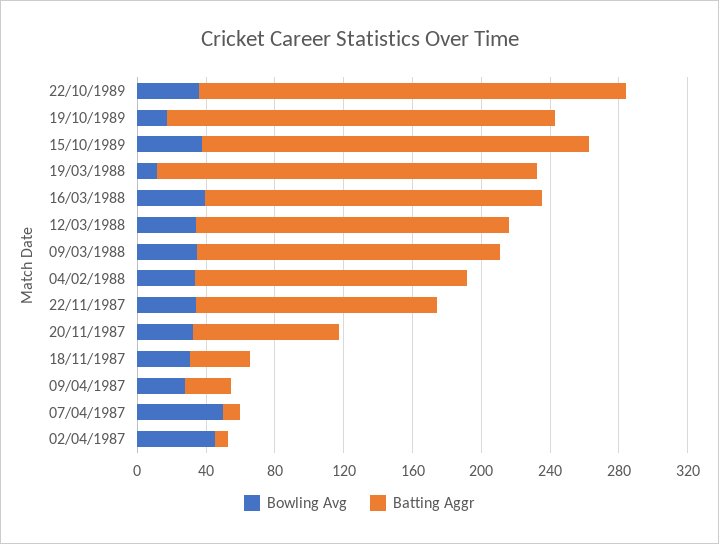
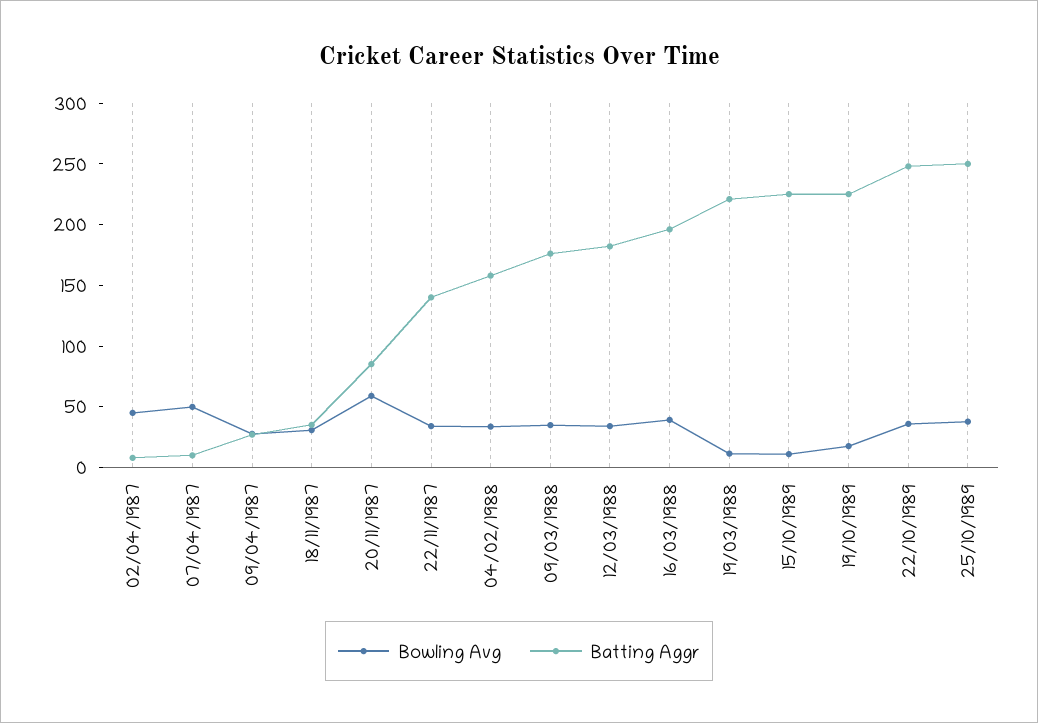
Bowling Avg, 15/10/1989: 40 -> 10
Bowling Avg, 20/11/1987: 30 -> 60
Bowling Avg, 25/10/1989: none -> 40
Batting Aggr, 25/10/1989: none -> 250

